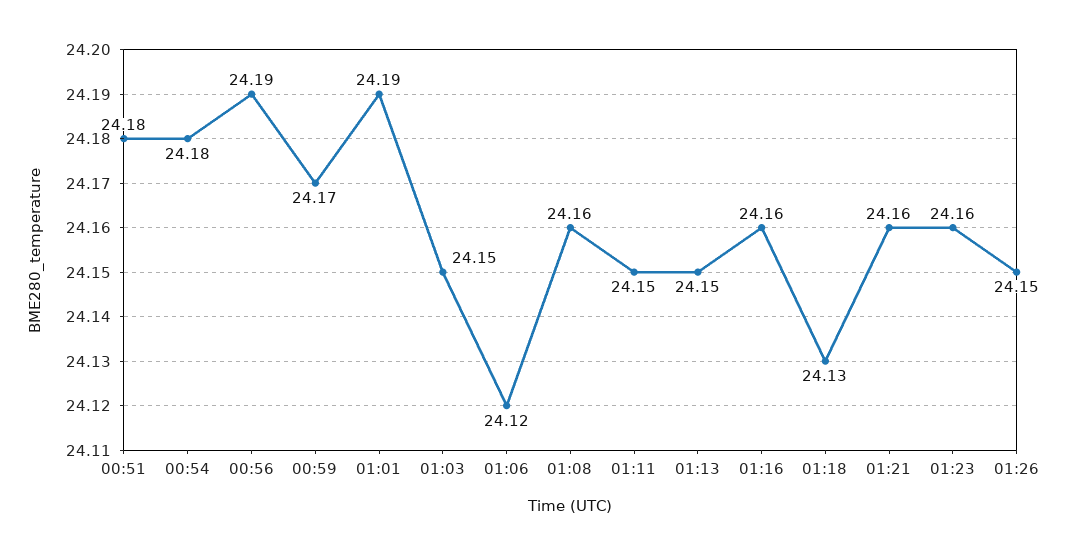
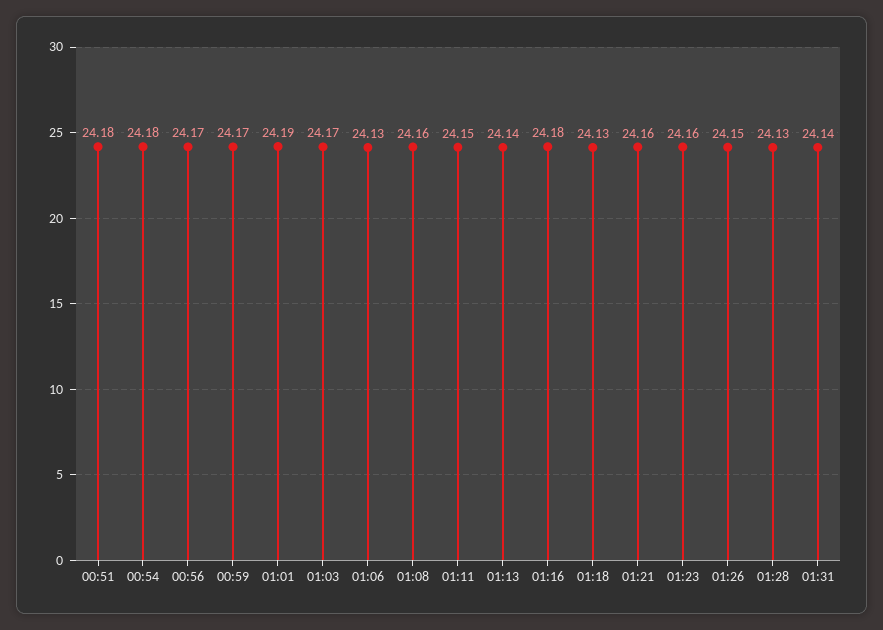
00:56: 24.19 -> 24.17
01:03: 24.15 -> 24.17
01:06: 24.12 -> 24.13
01:13: 24.15 -> 24.14
01:16: 24.16 -> 24.18
01:28: none -> 24.13
01:31: none -> 24.14

